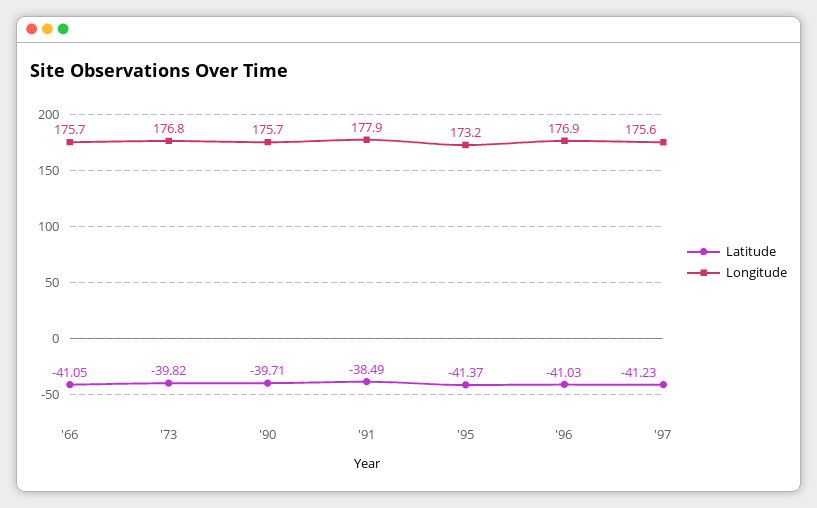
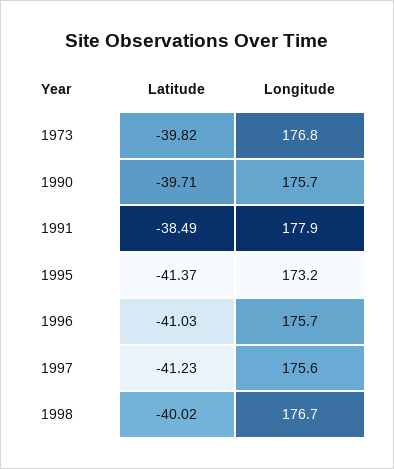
Latitude, '66: -41.05 -> none
Longitude, '66: 175.7 -> none
Longitude, '96: 176.9 -> 175.7
Latitude, 1998: none -> -40.02
Longitude, 1998: none -> 176.7

